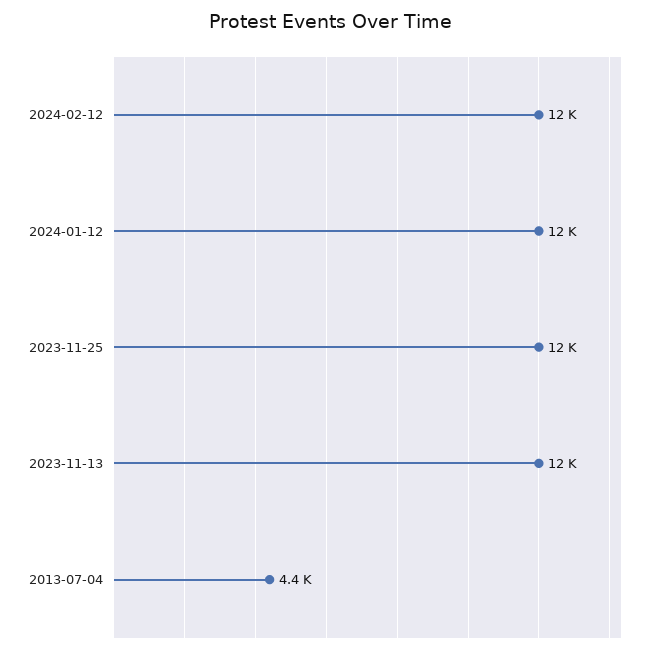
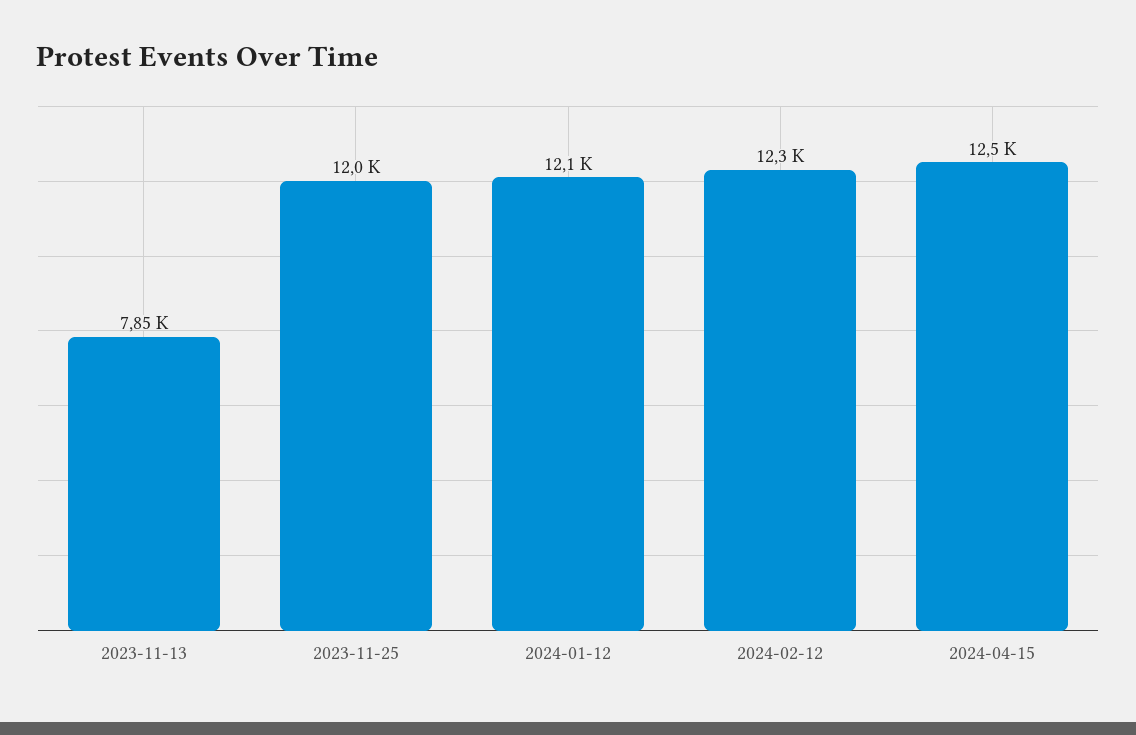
2023-11-13: 12000 -> 7850
2013-07-04: 4400 -> none
2024-04-15: none -> 12500

